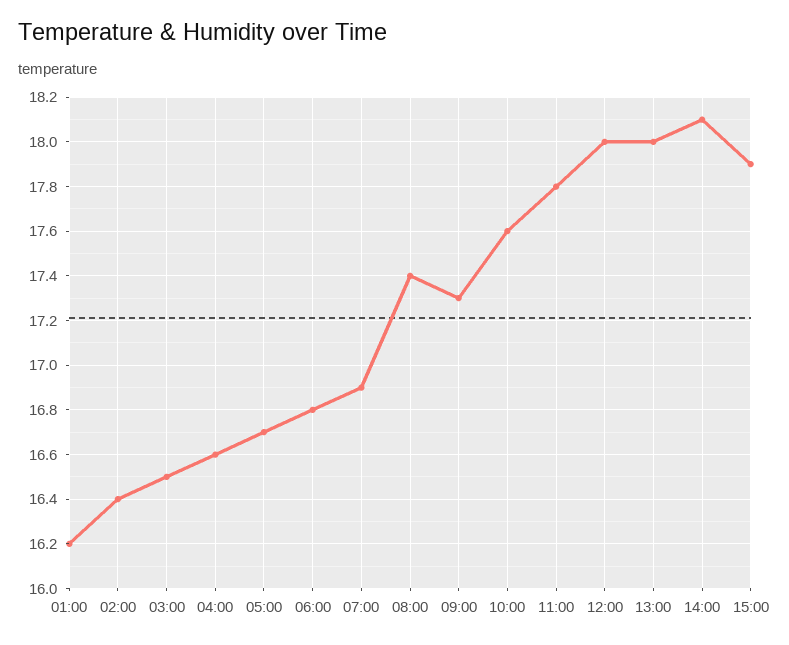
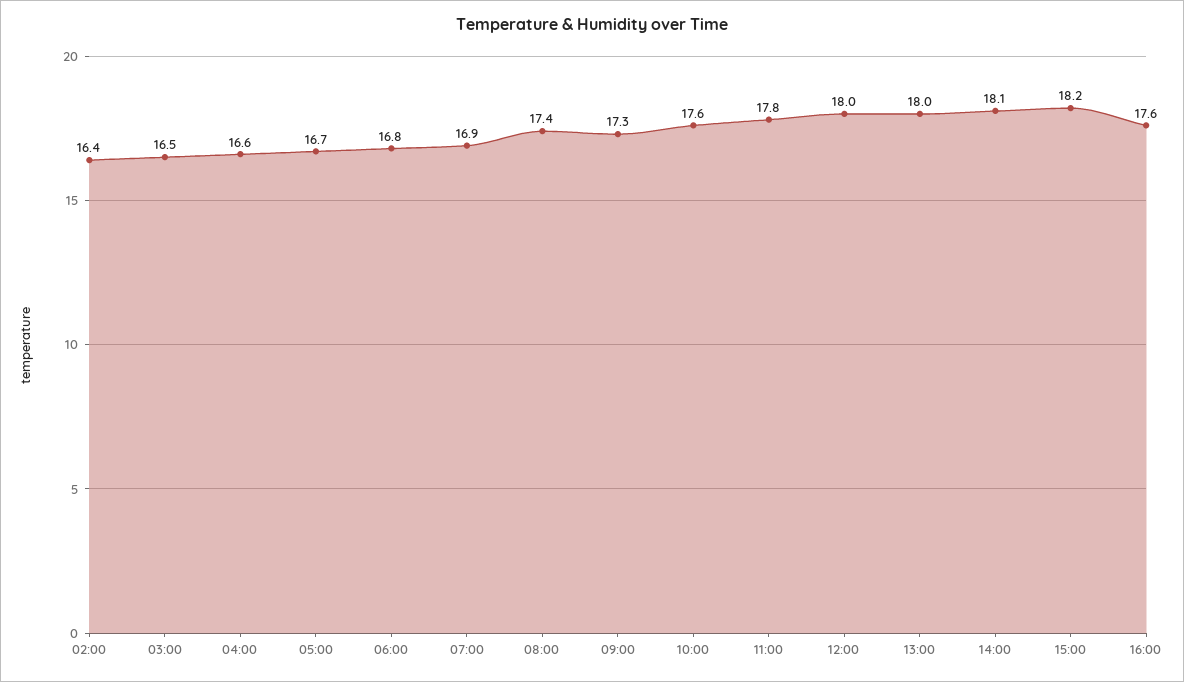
01:00: 16.2 -> none
15:00: 17.9 -> 18.2
16:00: none -> 17.6

